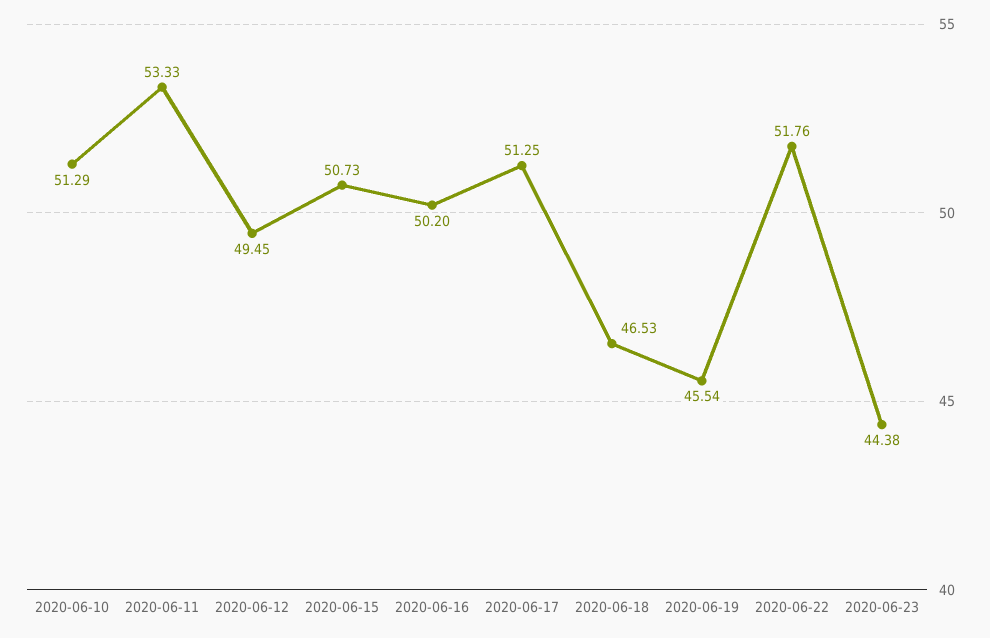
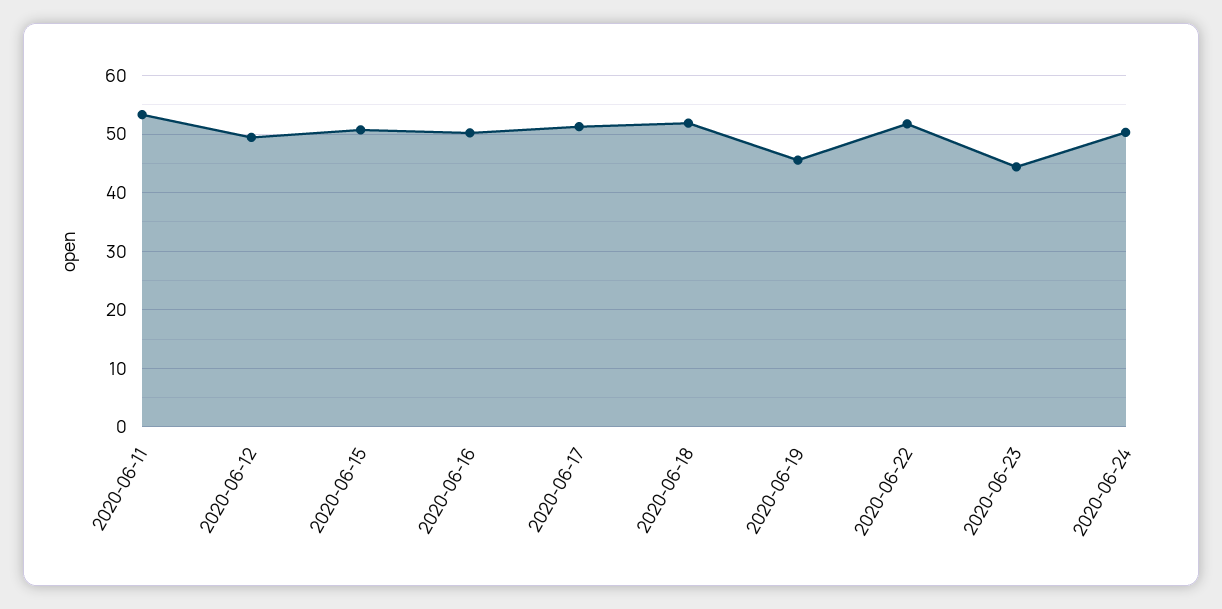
2020-06-10: 51.29 -> none
2020-06-18: 46.53 -> 52
2020-06-24: none -> 50

